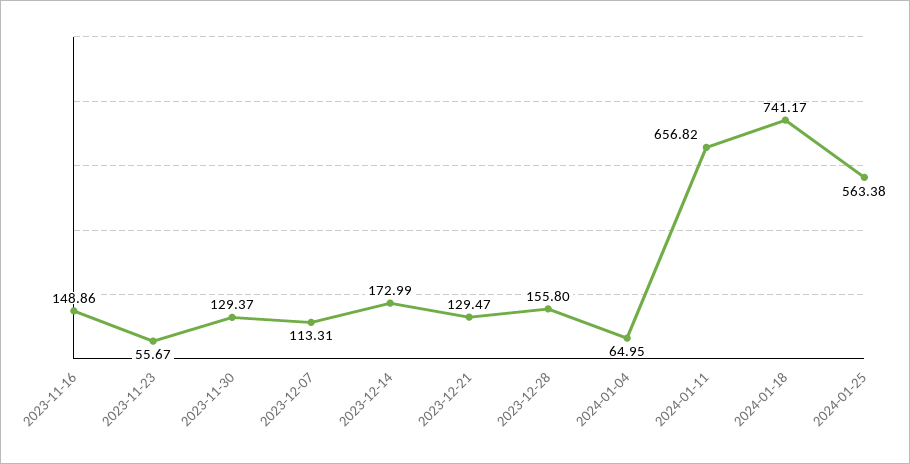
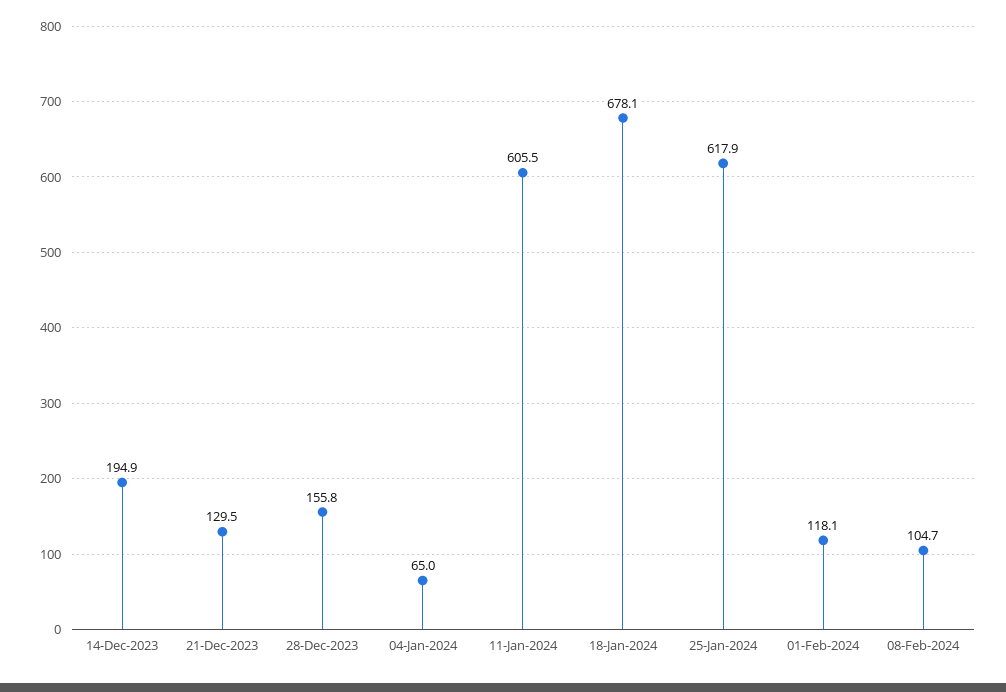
2023-11-16: 148.86 -> none
2023-11-23: 55.67 -> none
2023-11-30: 129.37 -> none
2023-12-07: 113.31 -> none
2023-12-14: 172.99 -> 194.9
2024-01-11: 656.82 -> 605.5
2024-01-18: 741.17 -> 678.1
2024-01-25: 563.38 -> 617.9
01-Feb-2024: none -> 118.1
08-Feb-2024: none -> 104.7

